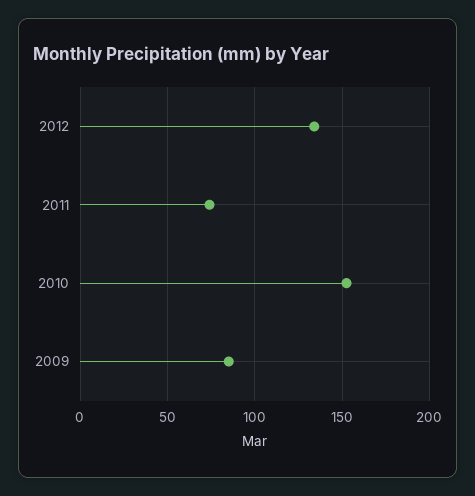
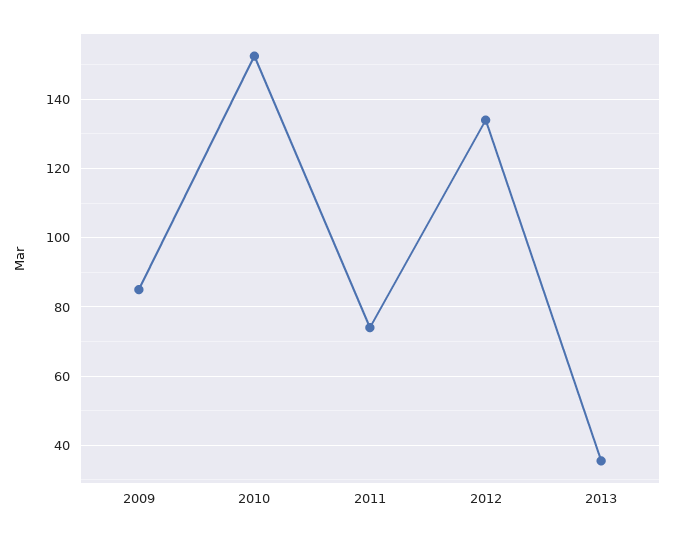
2013: none -> 36

